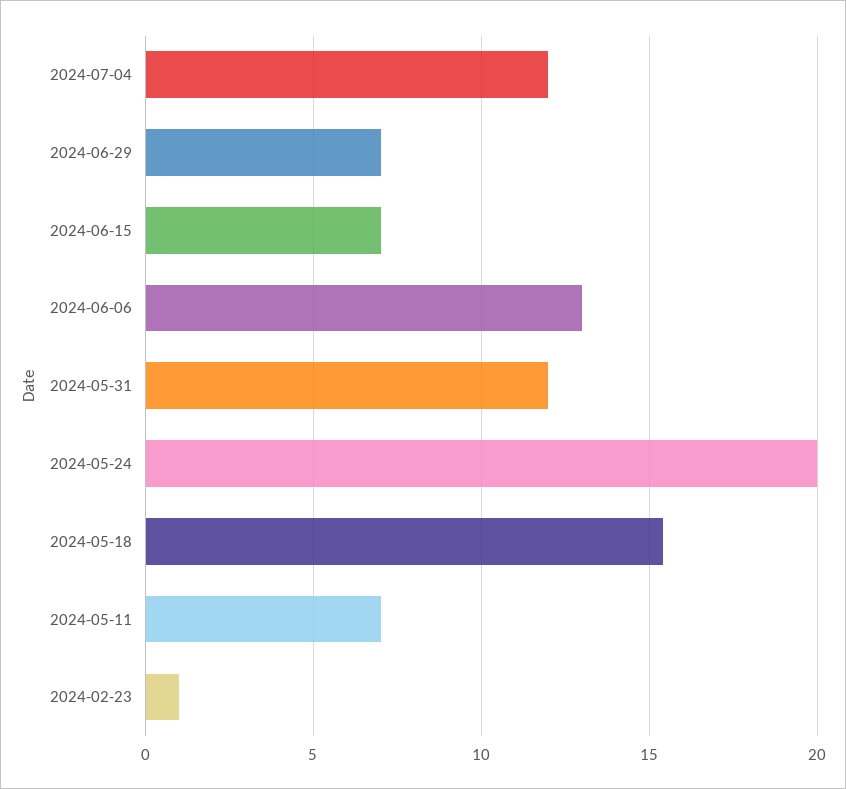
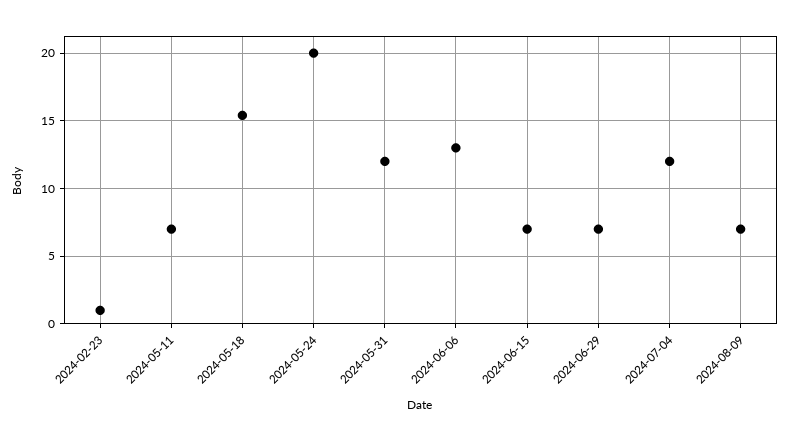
2024-08-09: none -> 7

